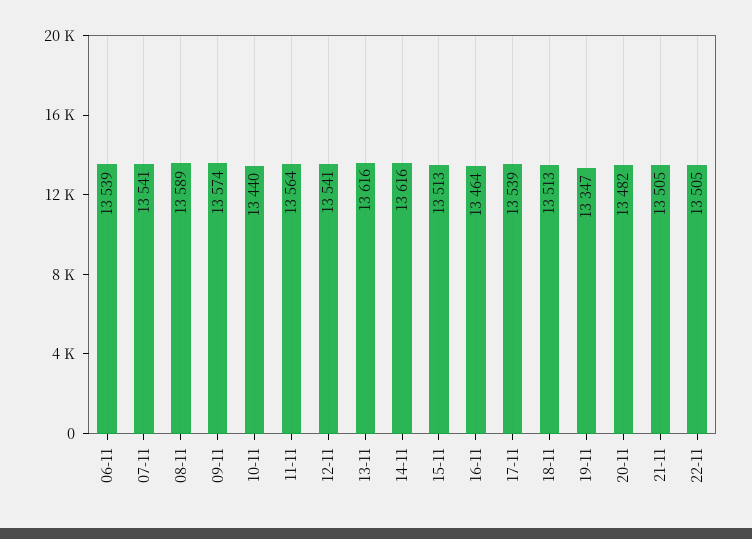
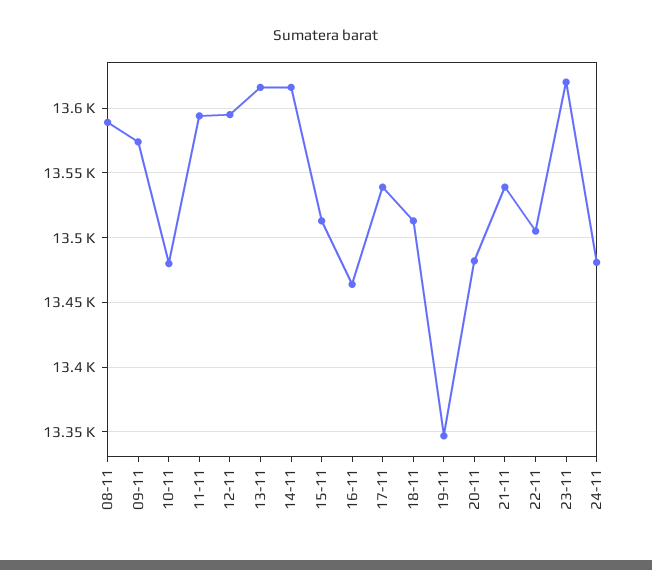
06-11: 13539 -> none
07-11: 13541 -> none
10-11: 13440 -> 13480
11-11: 13564 -> 13595
12-11: 13541 -> 13595
21-11: 13505 -> 13540
23-11: none -> 13620
24-11: none -> 13480

